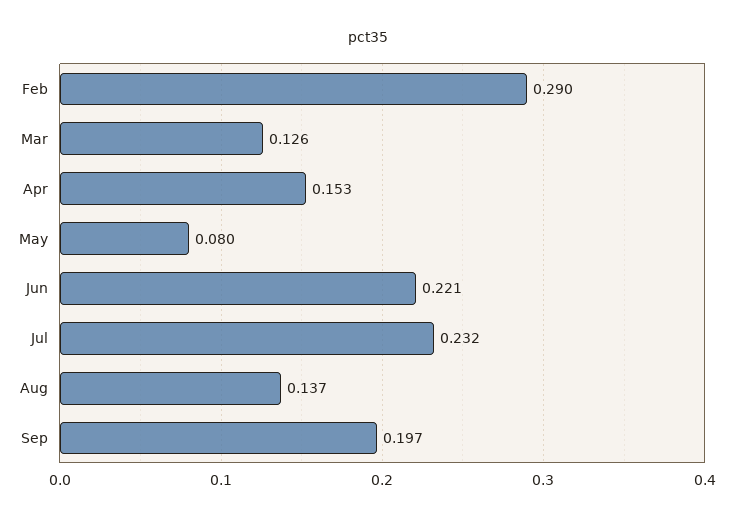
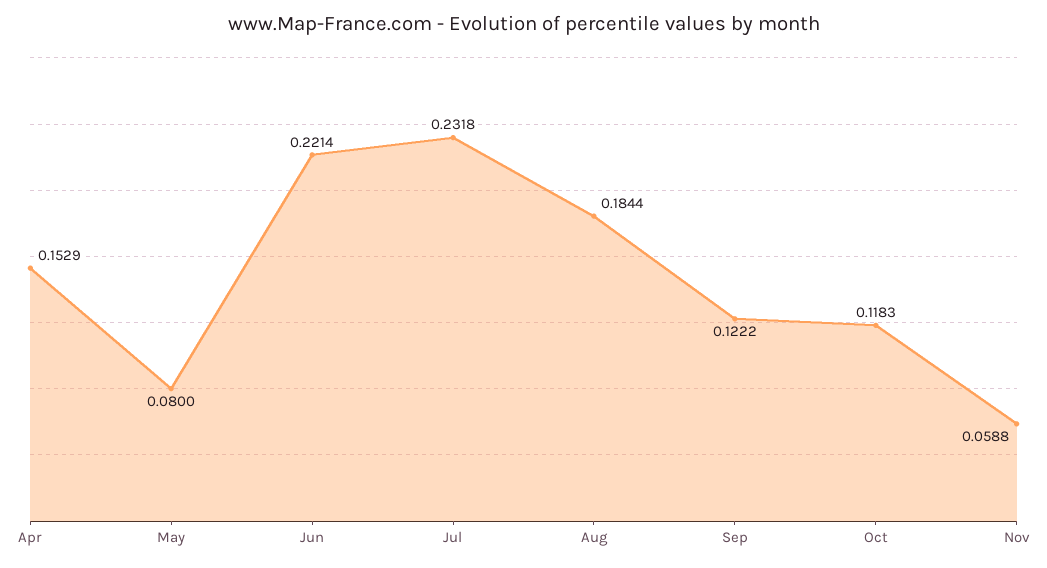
Feb: 0.29 -> none
Mar: 0.126 -> none
Aug: 0.137 -> 0.1844
Sep: 0.197 -> 0.1222
Oct: none -> 0.1183
Nov: none -> 0.0588

